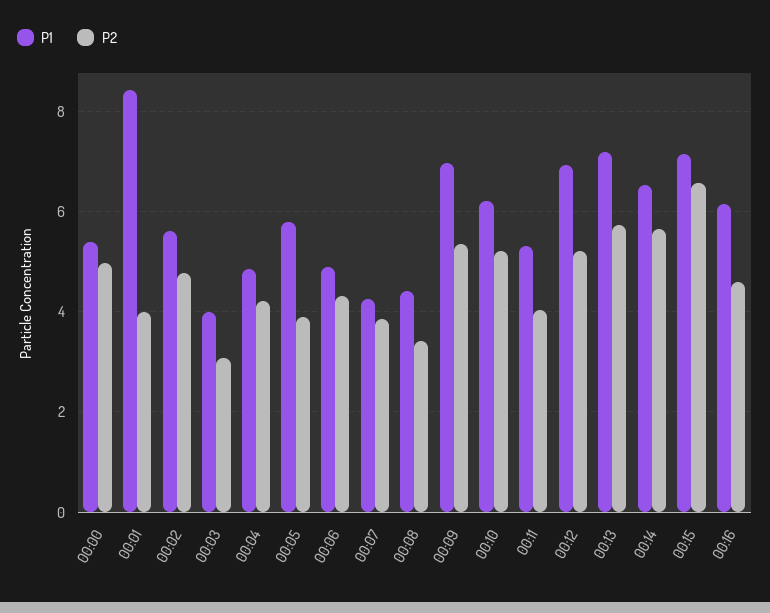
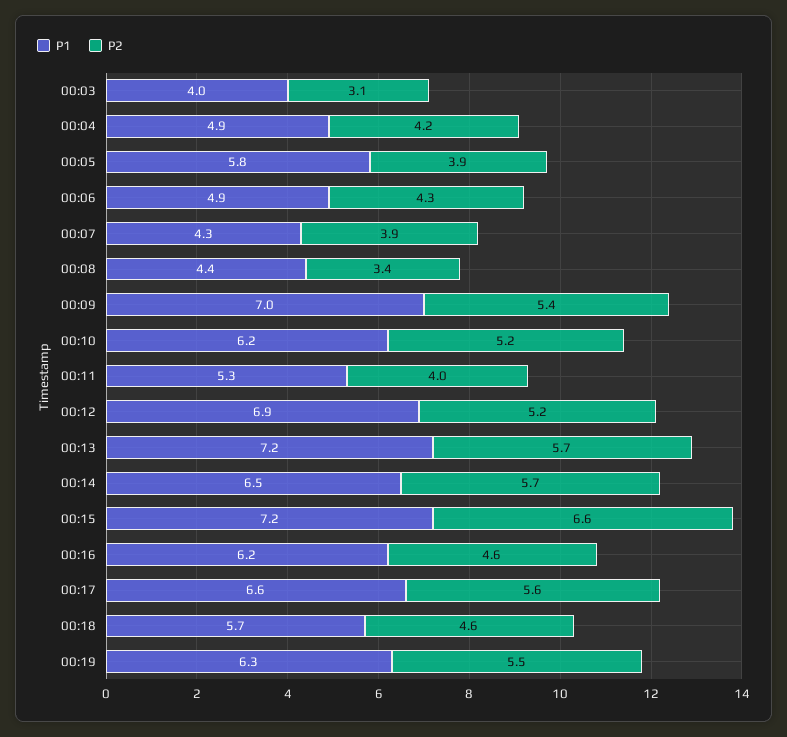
P1, 00:00: 5.4 -> none
P2, 00:00: 5 -> none
P1, 00:01: 8.4 -> none
P2, 00:01: 4 -> none
P1, 00:02: 5.6 -> none
P2, 00:02: 4.8 -> none
P1, 00:17: none -> 6.6
P2, 00:17: none -> 5.6
P1, 00:18: none -> 5.7
P2, 00:18: none -> 4.6
P1, 00:19: none -> 6.3
P2, 00:19: none -> 5.5

